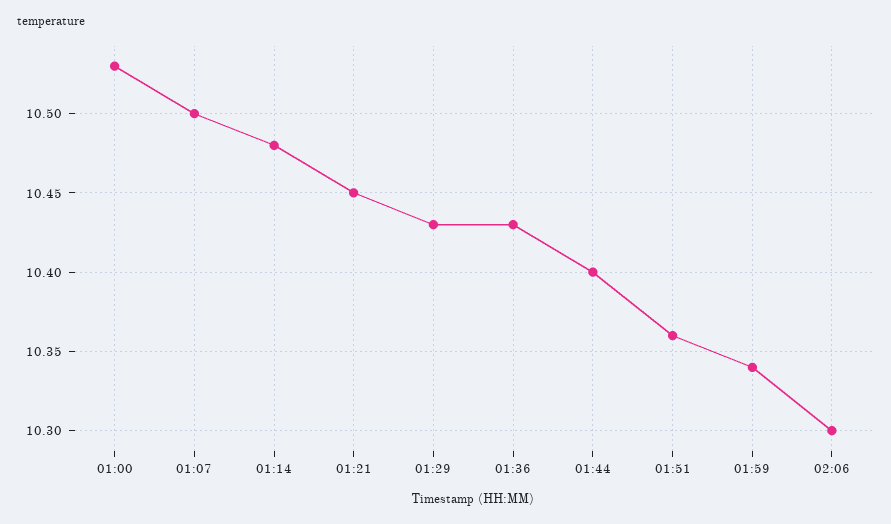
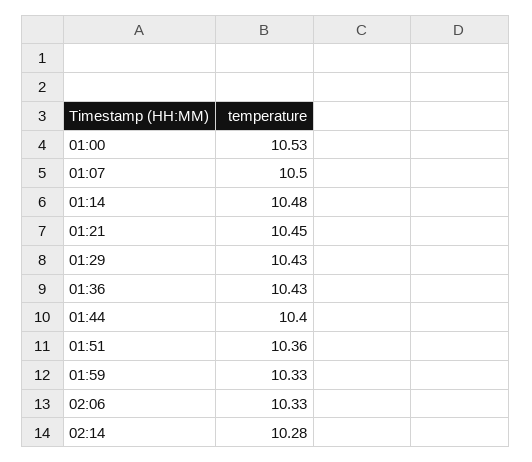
01:59: 10.34 -> 10.33
02:06: 10.3 -> 10.33
02:14: none -> 10.28

